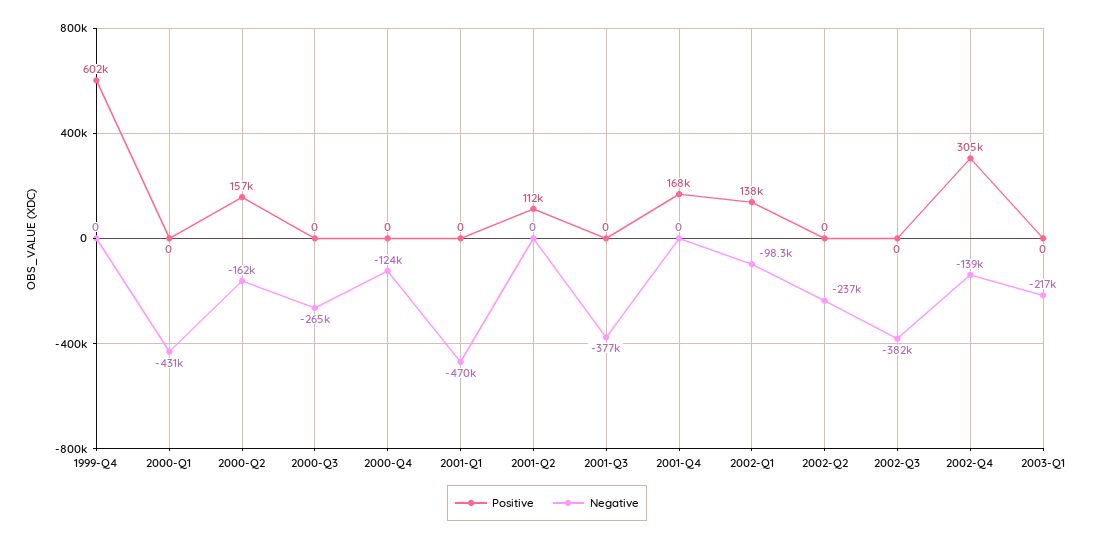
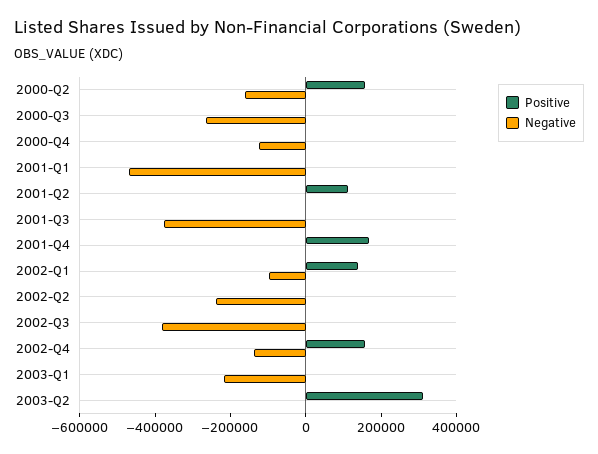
Positive, 1999-Q4: 602000 -> none
Negative, 1999-Q4: 0 -> none
Positive, 2000-Q1: 0 -> none
Negative, 2000-Q1: -431000 -> none
Positive, 2002-Q4: 305000 -> 150000
Positive, 2003-Q2: none -> 300000
Negative, 2003-Q2: none -> 0

